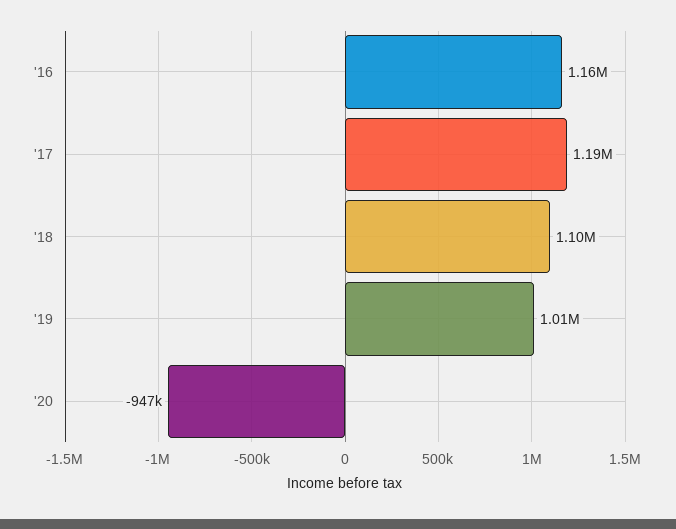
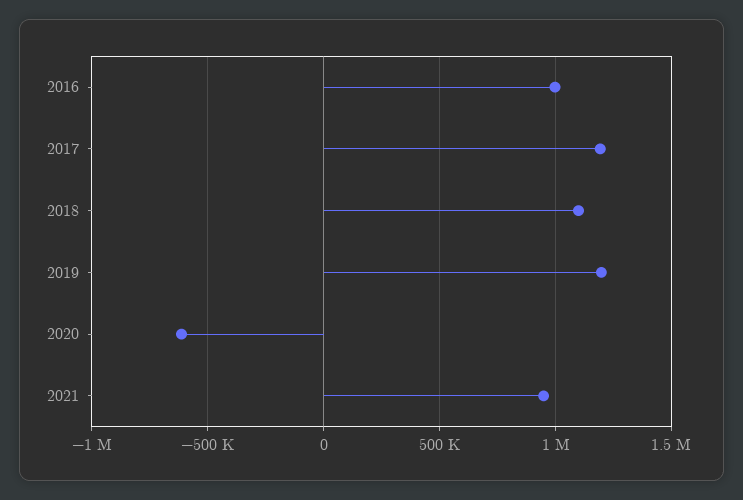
'16: 1160000 -> 1000000
'19: 1010000 -> 1200000
'20: -947000 -> -600000
2021: none -> 950000

